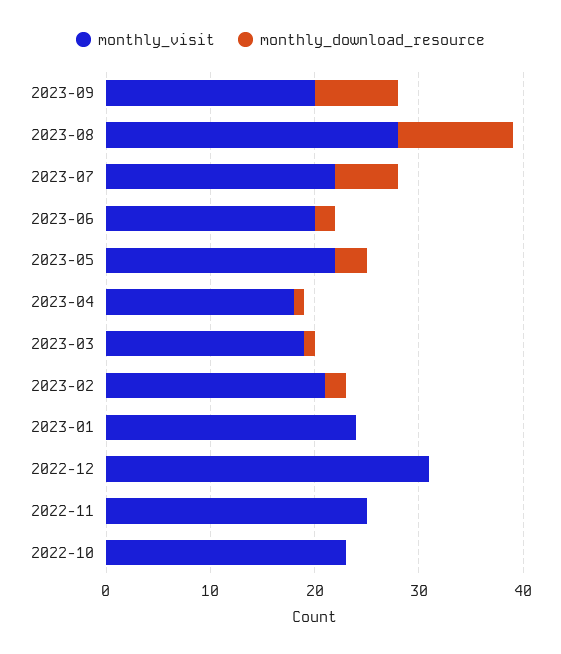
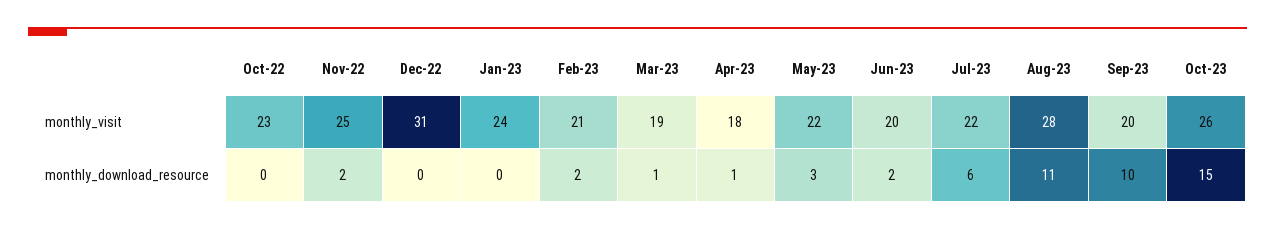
monthly_download_resource, 2023-09: 8 -> 10
monthly_download_resource, 2022-11: 0 -> 2
monthly_visit, Oct-23: none -> 26
monthly_download_resource, Oct-23: none -> 15

